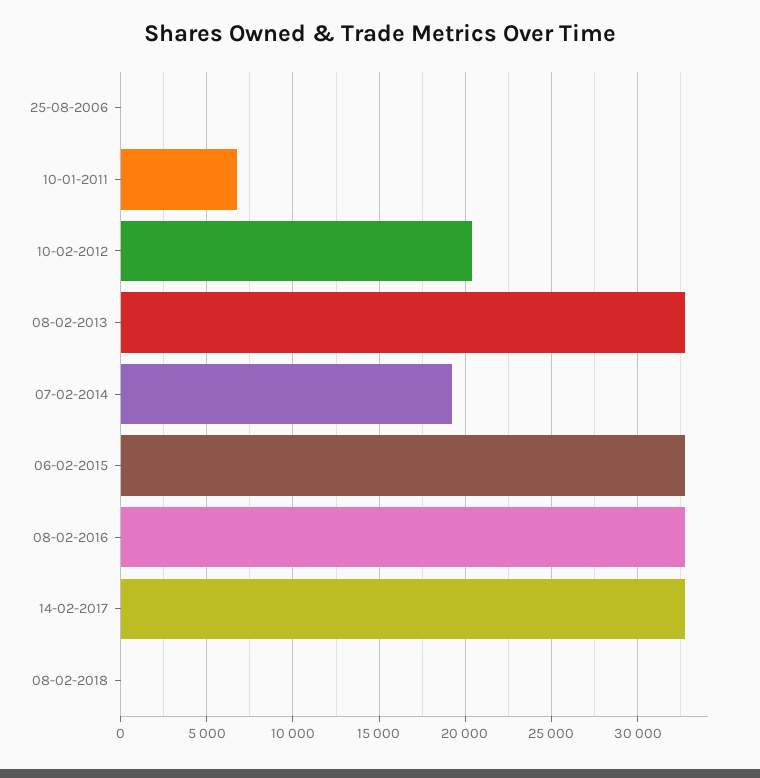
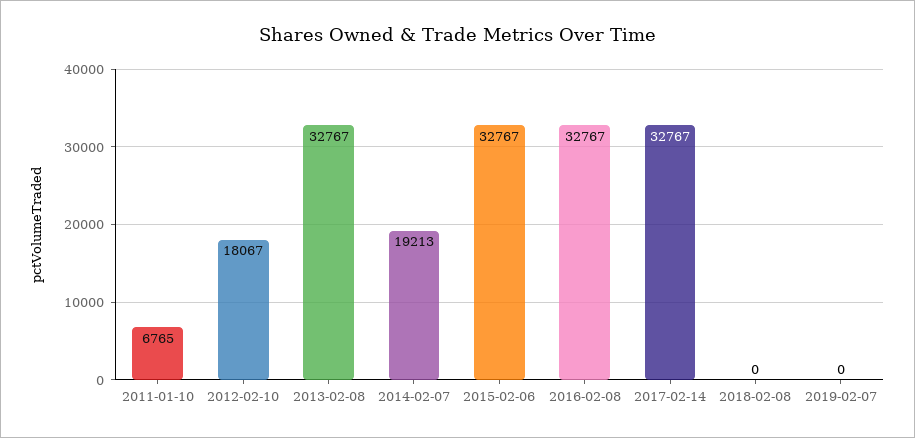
25-08-2006: 0 -> none
10-02-2012: 20500 -> 18067
2019-02-07: none -> 0

